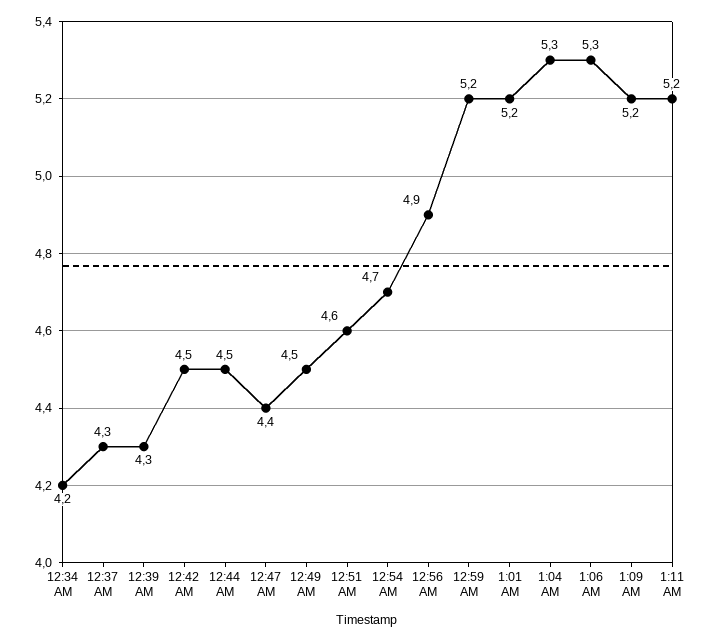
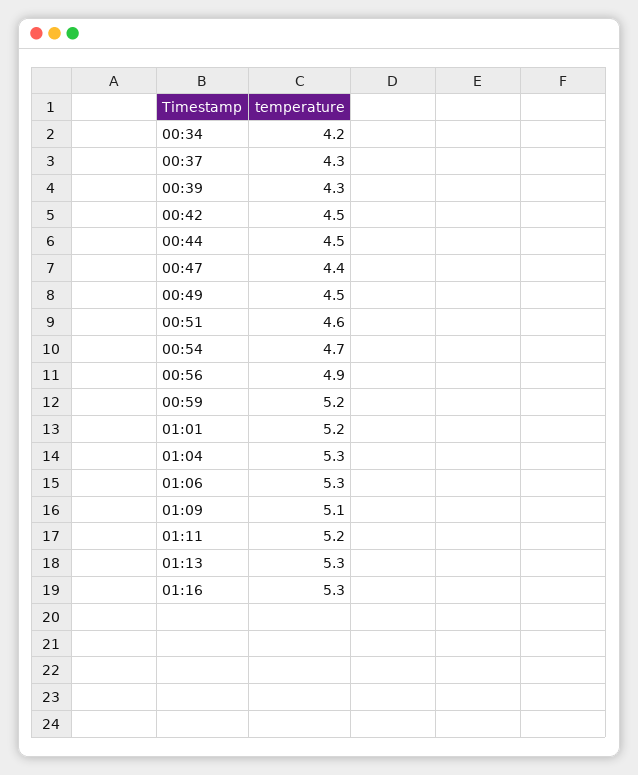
1:09 AM: 5.2 -> 5.1
01:13: none -> 5.3
01:16: none -> 5.3

